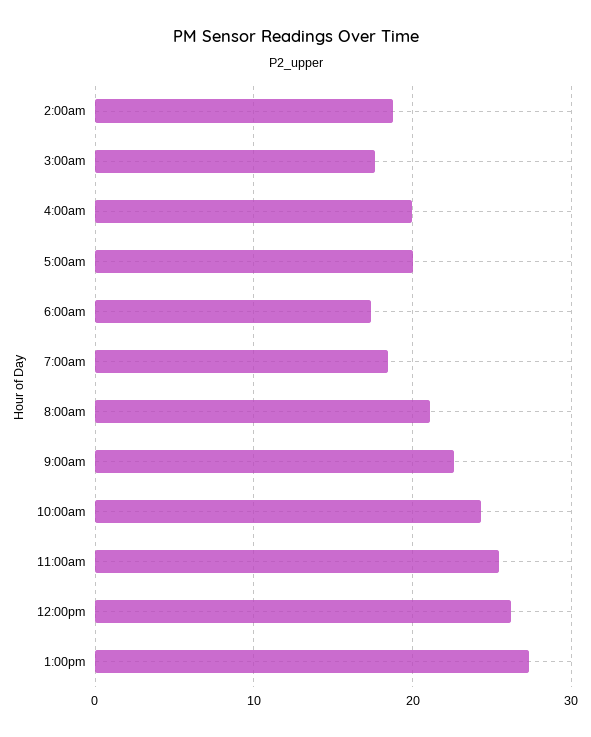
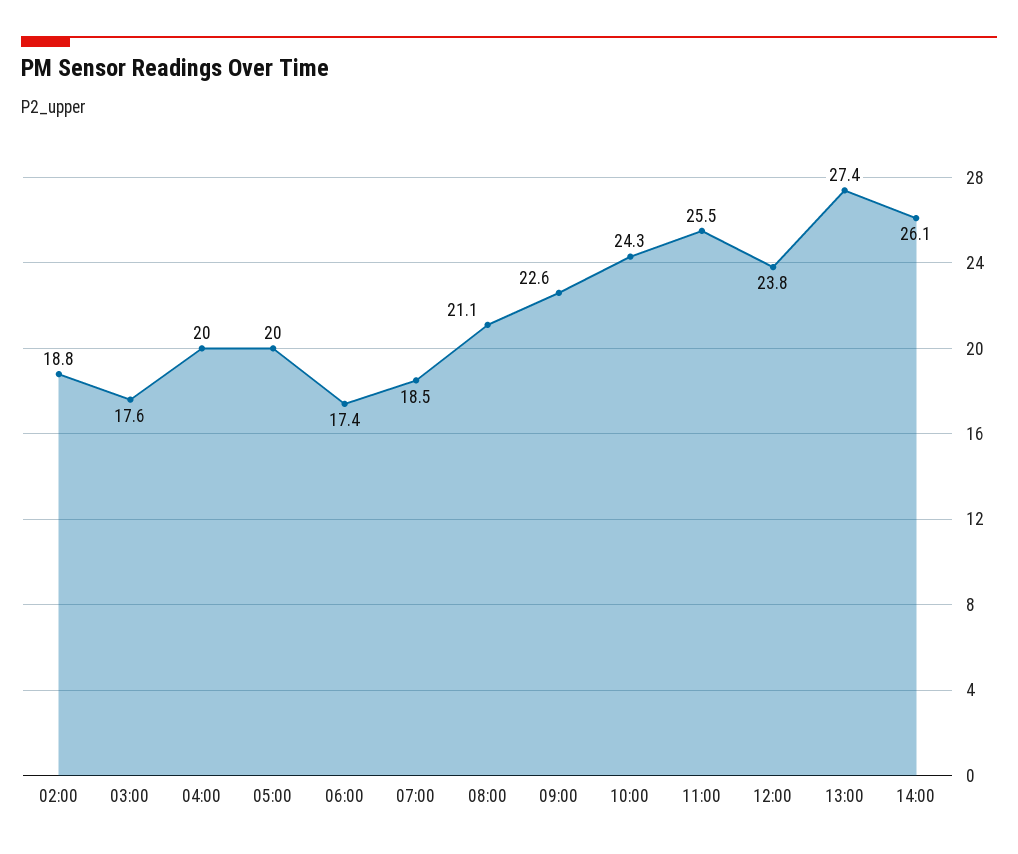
12:00pm: 26 -> 23.8
14:00: none -> 26.1

